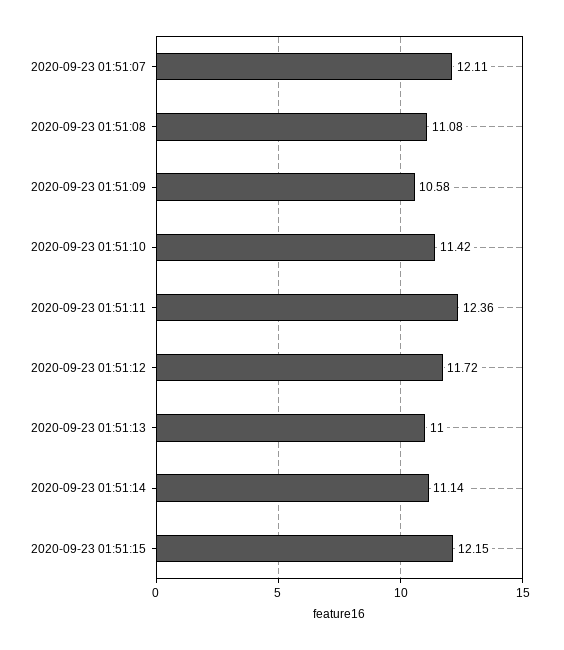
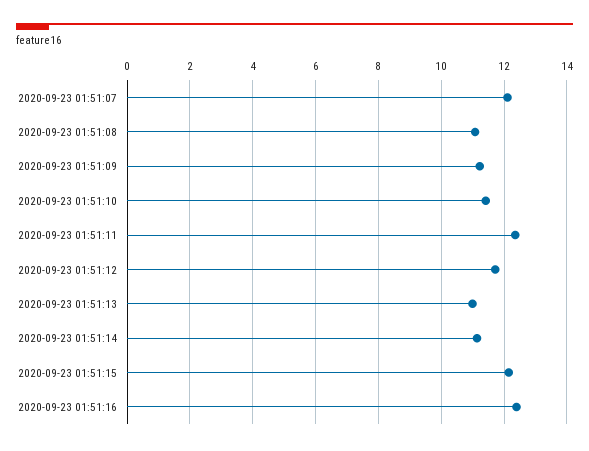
2020-09-23 01:51:09: 10.58 -> 11.2
2020-09-23 01:51:16: none -> 12.4

